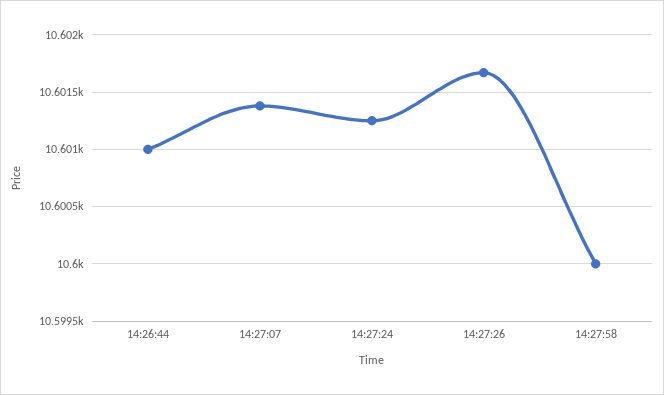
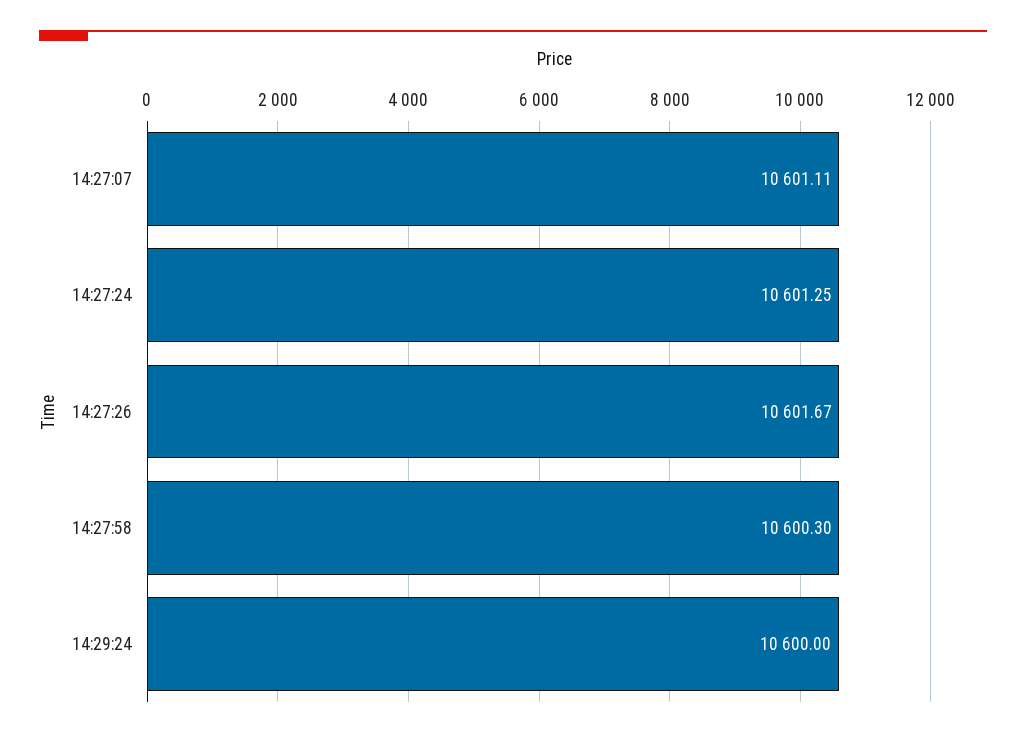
14:26:44: 10601 -> none
14:27:07: 10601.4 -> 10601.11
14:27:58: 10600 -> 10600.3
14:29:24: none -> 10600

